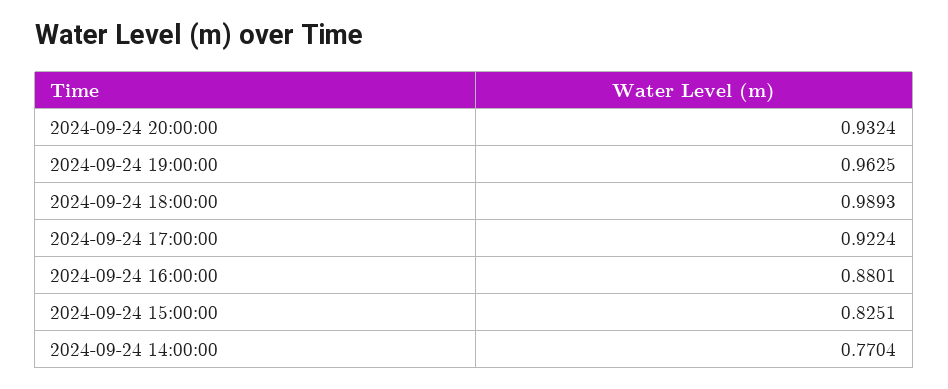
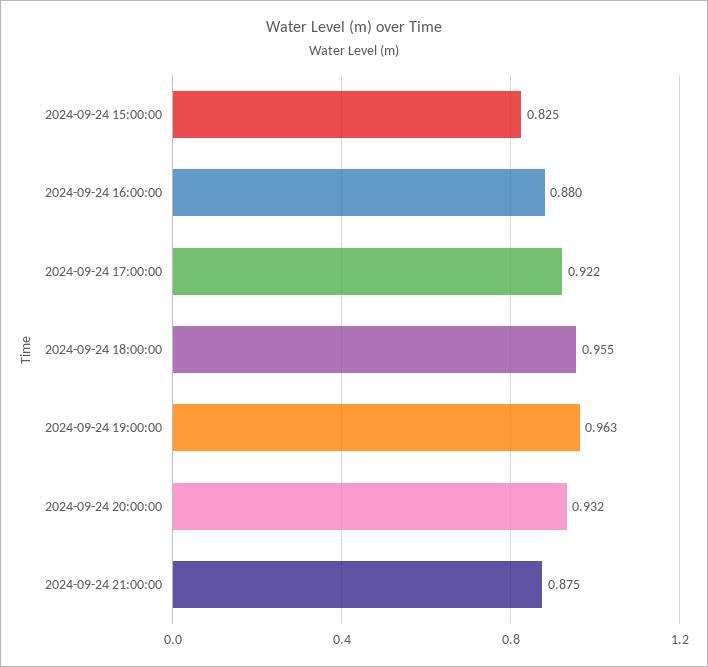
2024-09-24 18:00:00: 0.9893 -> 0.955
2024-09-24 14:00:00: 0.7704 -> none
2024-09-24 21:00:00: none -> 0.875

